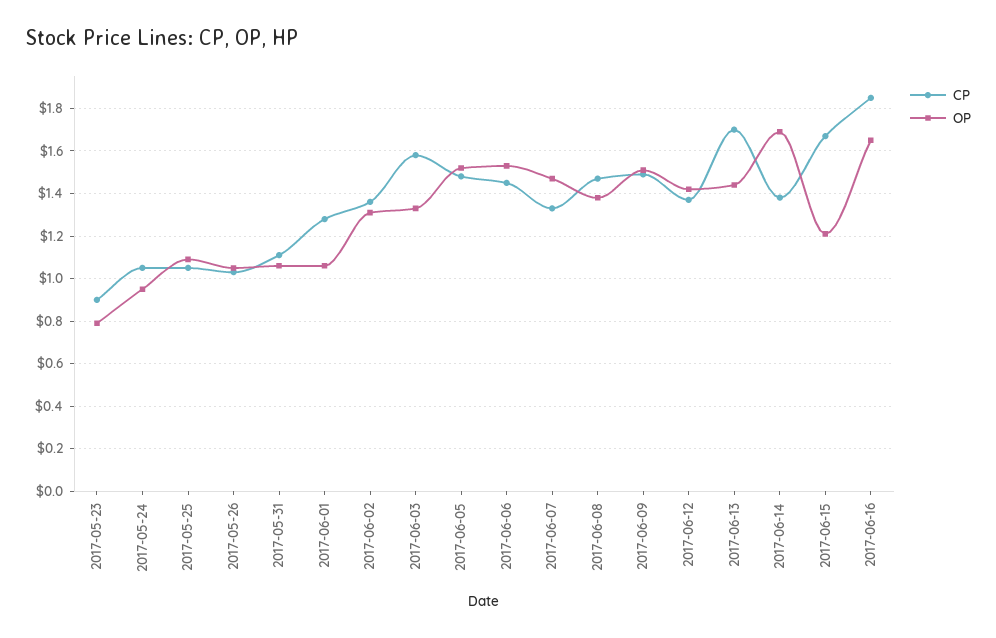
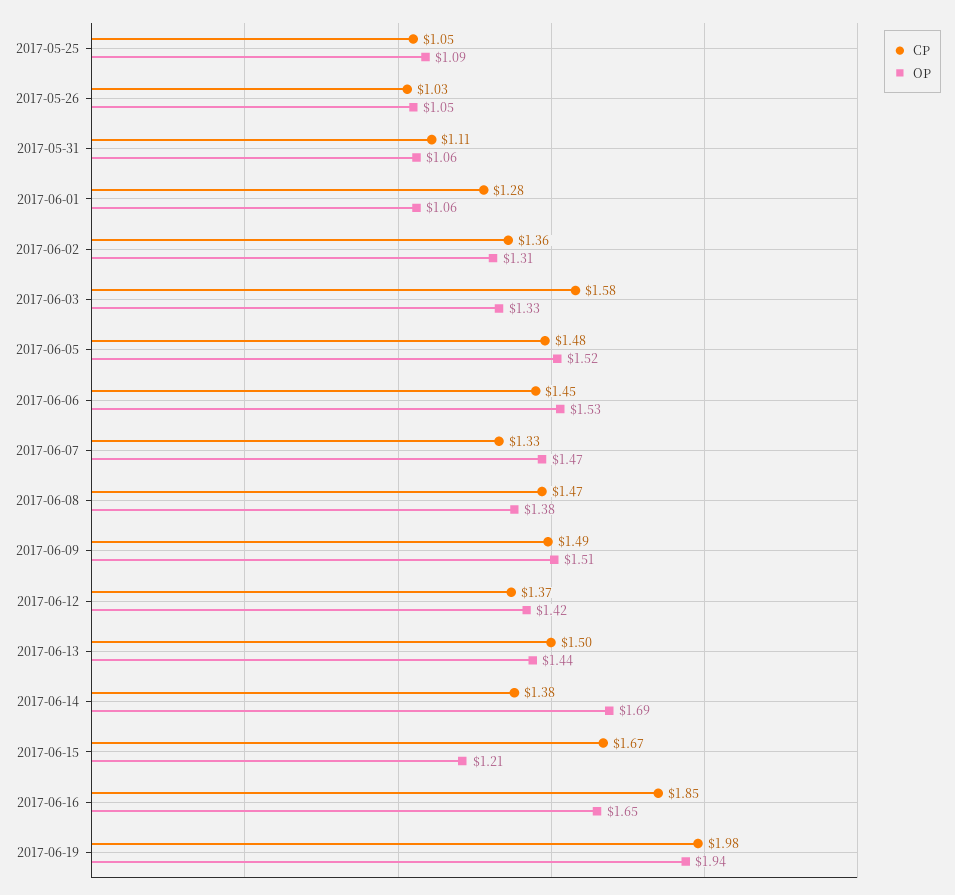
CP, 2017-05-23: 0.9 -> none
OP, 2017-05-23: 0.8 -> none
CP, 2017-05-24: 1.05 -> none
OP, 2017-05-24: 0.95 -> none
CP, 2017-06-13: 1.7 -> 1.5
CP, 2017-06-19: none -> 1.98
OP, 2017-06-19: none -> 1.94

